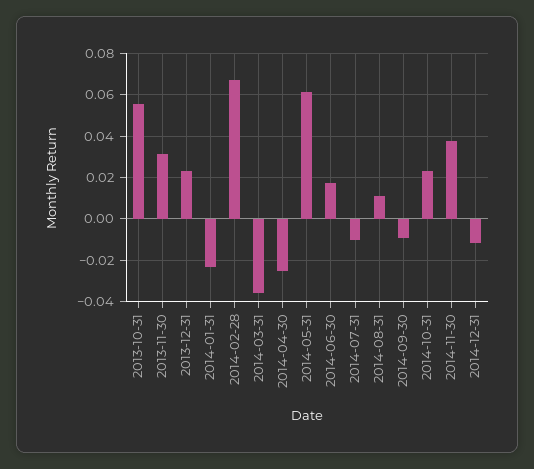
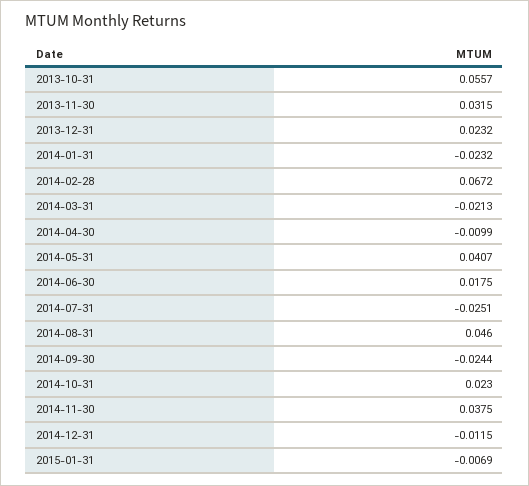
2014-03-31: -0.035 -> -0.0213
2014-04-30: -0.025 -> -0.0099
2014-05-31: 0.06 -> 0.0407
2014-07-31: -0.01 -> -0.0251
2014-08-31: 0.01 -> 0.046
2014-09-30: -0.01 -> -0.0244
2015-01-31: none -> -0.0069

